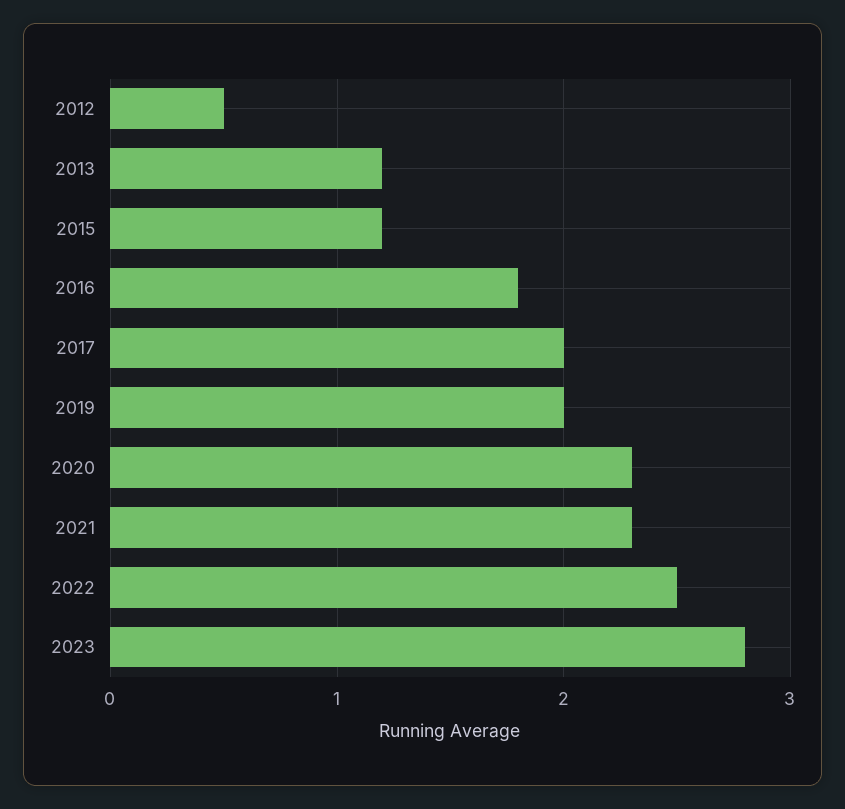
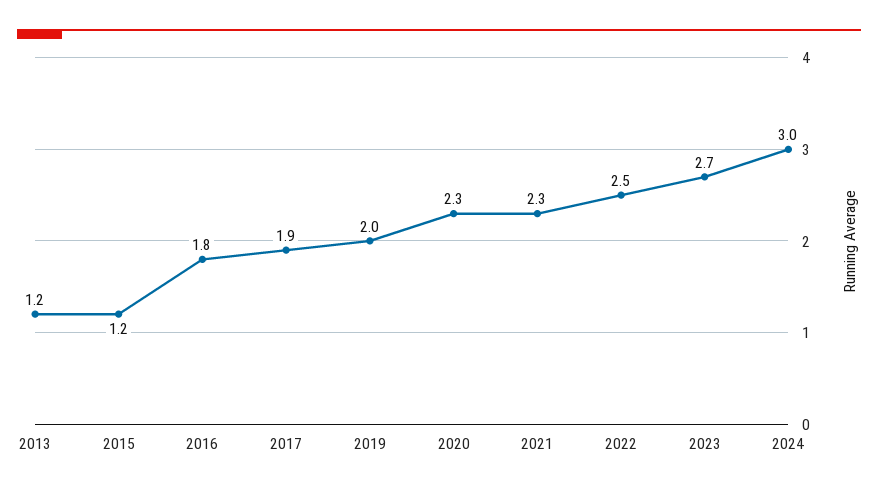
2012: 0.5 -> none
2017: 2 -> 1.9
2023: 2.8 -> 2.7
2024: none -> 3

